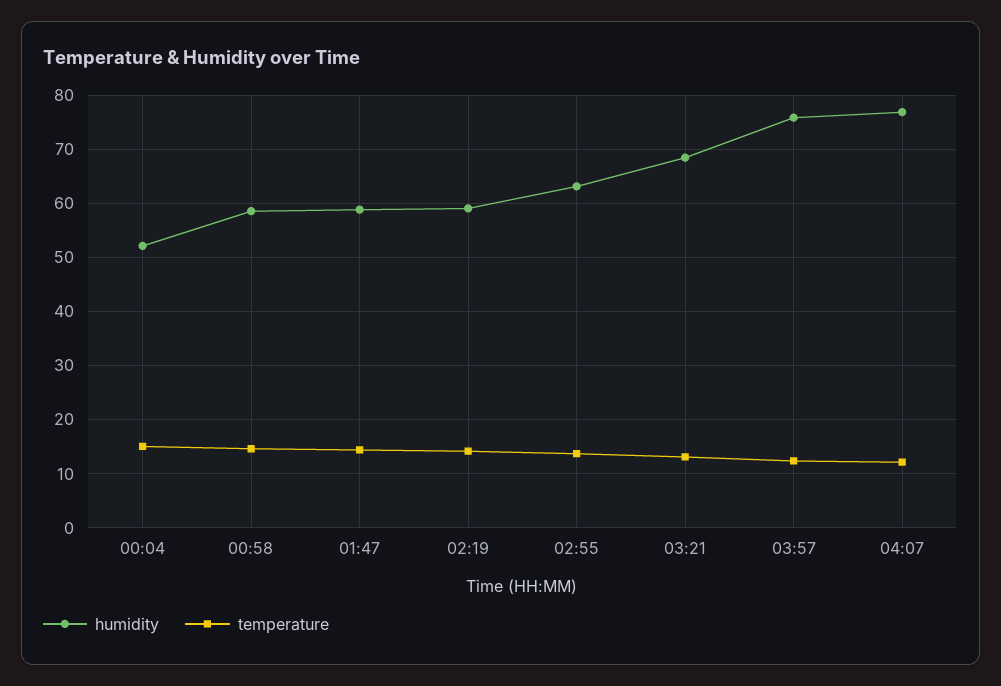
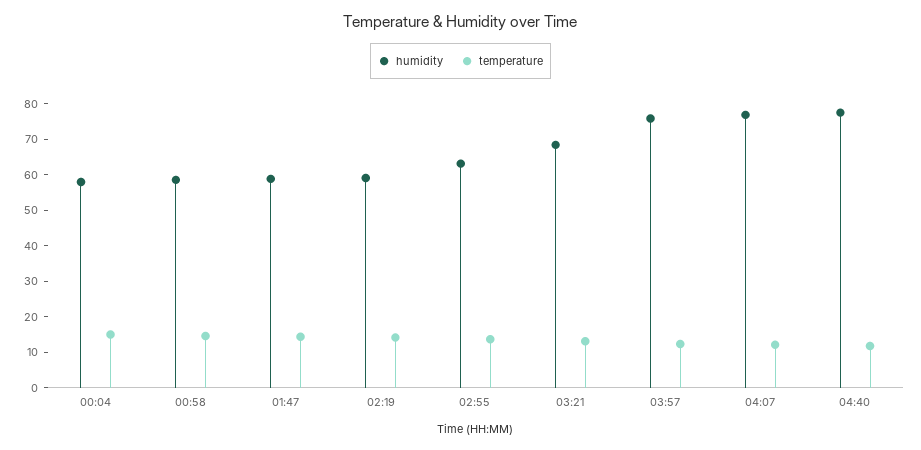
humidity, 00:04: 52 -> 57.5
humidity, 04:40: none -> 77.5
temperature, 04:40: none -> 12.5

